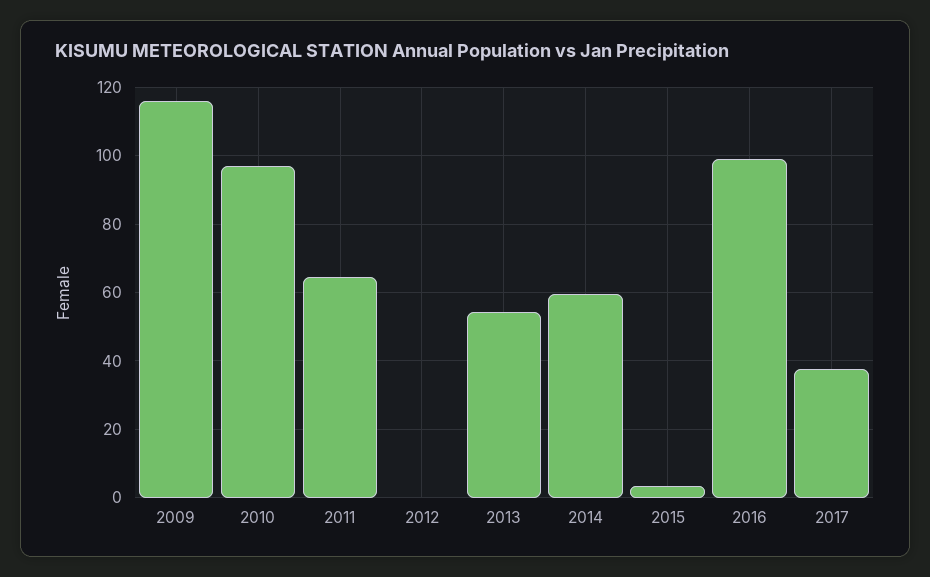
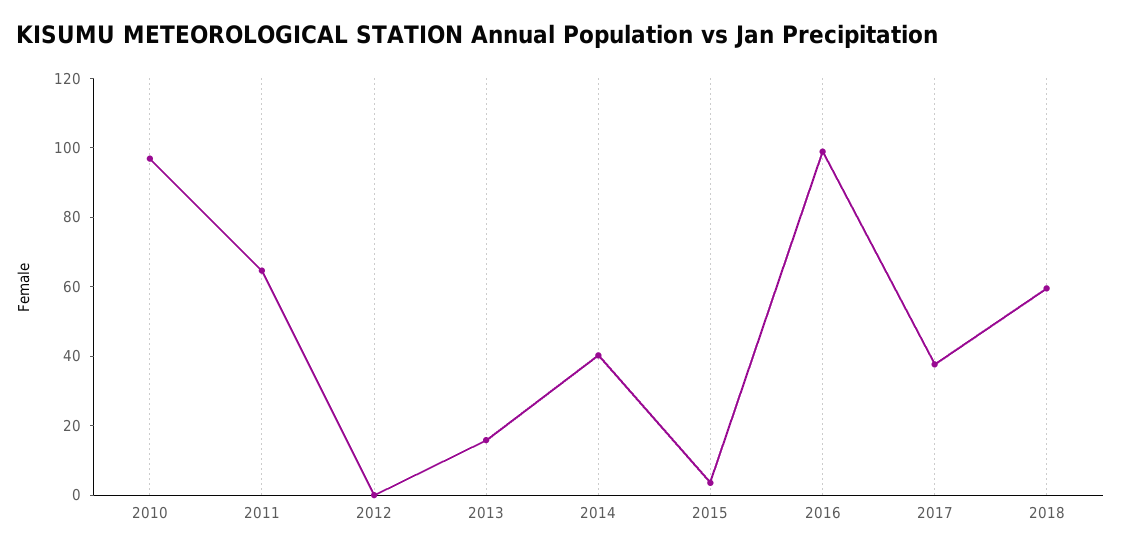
2009: 116 -> none
2013: 54 -> 15
2014: 60 -> 40
2018: none -> 60

